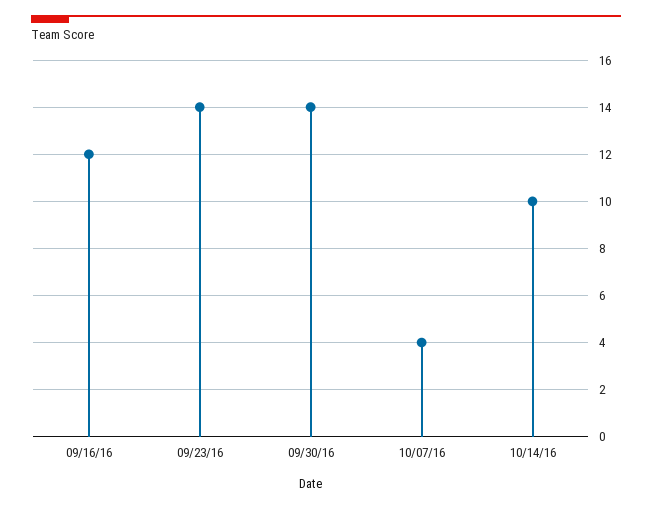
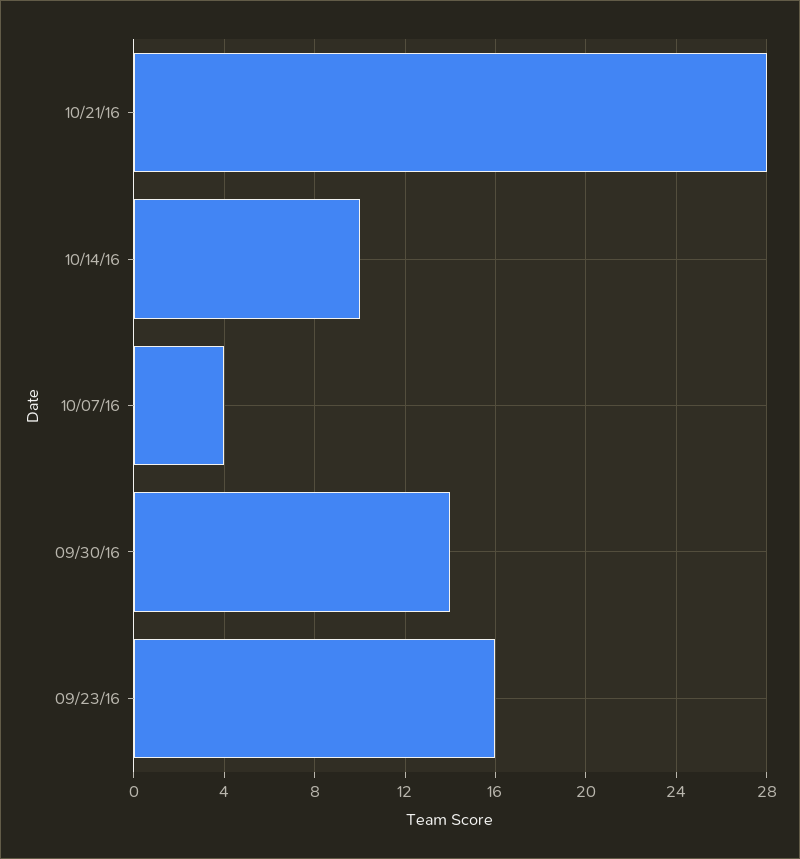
09/16/16: 12 -> none
09/23/16: 14 -> 16
10/21/16: none -> 28

